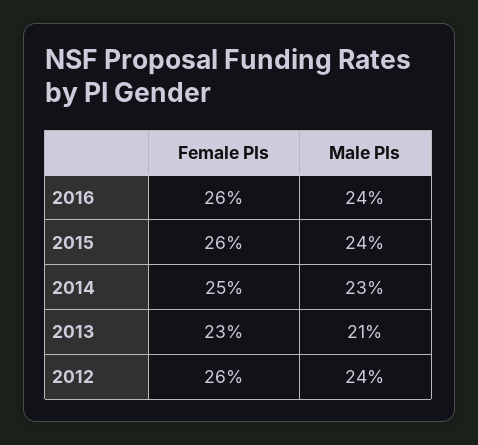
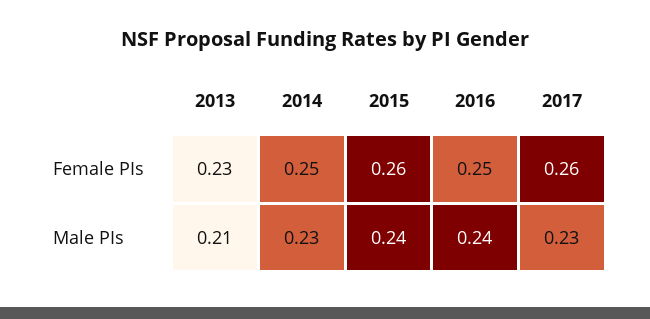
Female PIs, 2016: 0.26 -> 0.25
Female PIs, 2012: 0.26 -> none
Male PIs, 2012: 0.24 -> none
Female PIs, 2017: none -> 0.26
Male PIs, 2017: none -> 0.23

